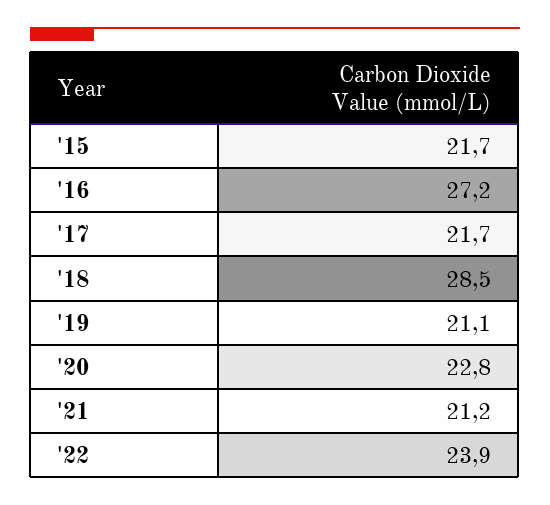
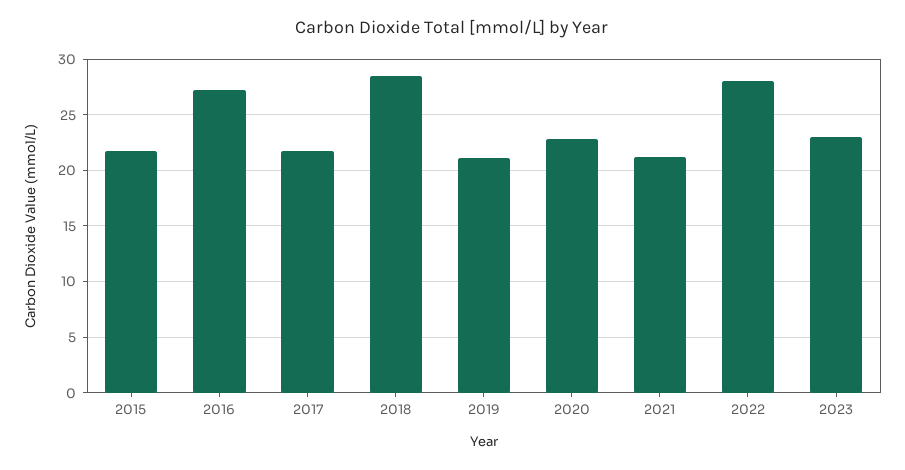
'22: 23.9 -> 28
2023: none -> 23

